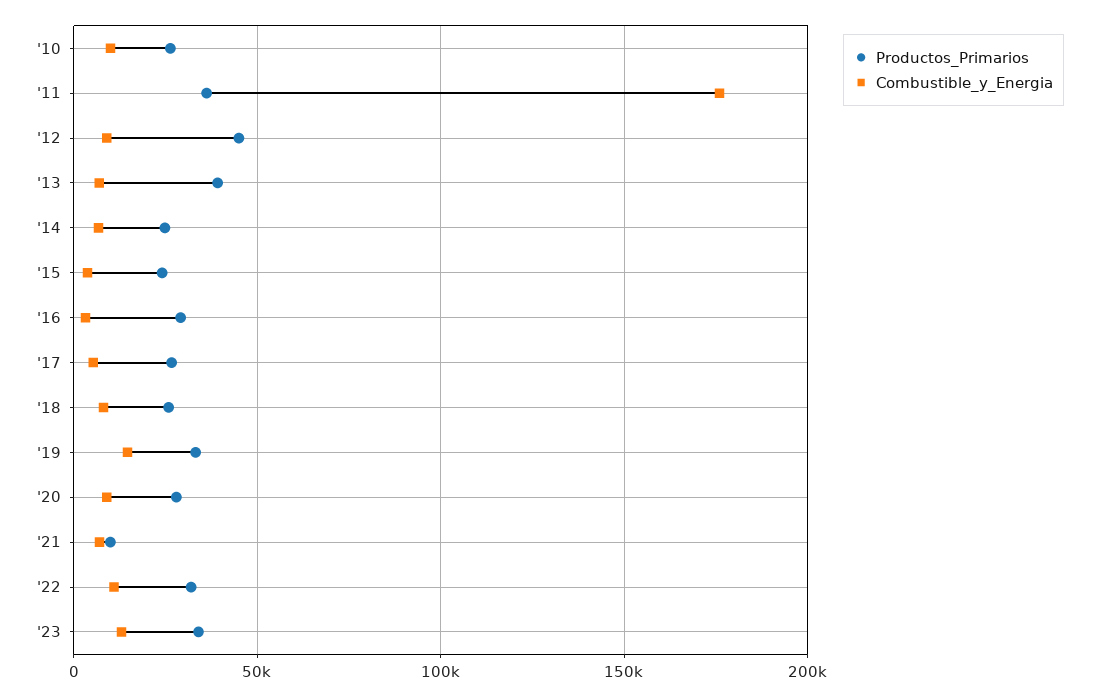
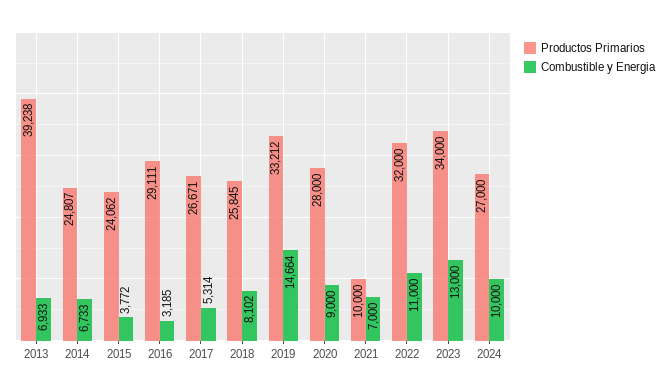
Productos_Primarios, '10: 25000 -> none
Combustible_y_Energia, '10: 10000 -> none
Productos_Primarios, '11: 35000 -> none
Combustible_y_Energia, '11: 175000 -> none
Productos_Primarios, '12: 45000 -> none
Combustible_y_Energia, '12: 10000 -> none
Productos_Primarios, 2024: none -> 27000
Combustible_y_Energia, 2024: none -> 10000

